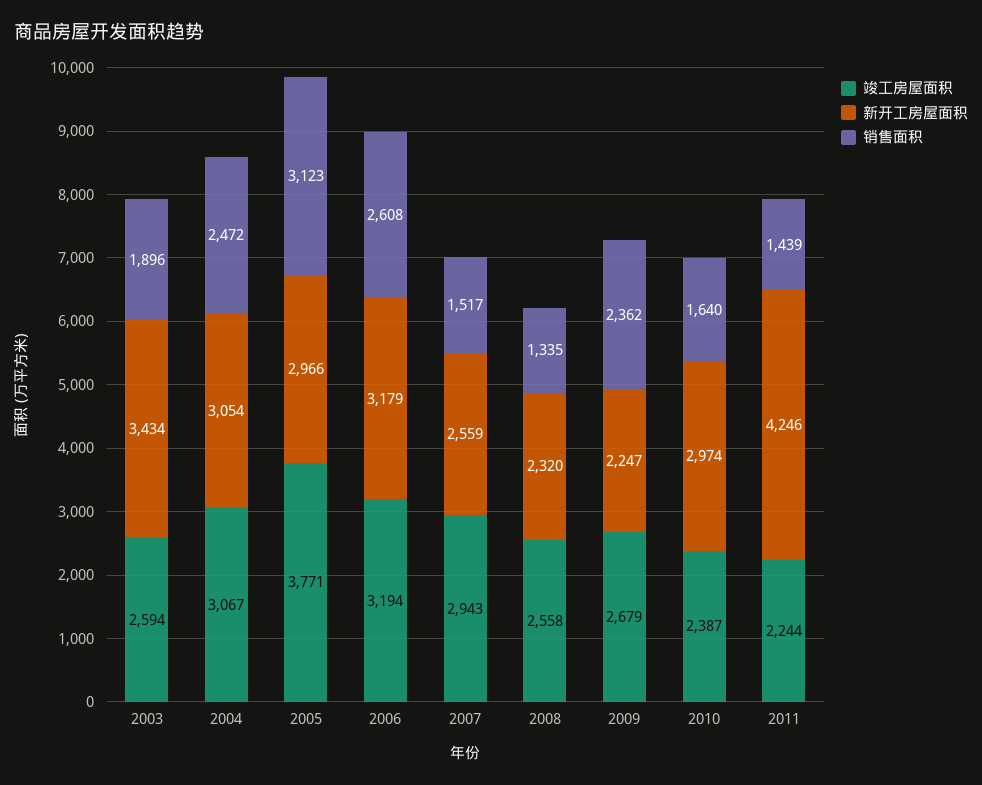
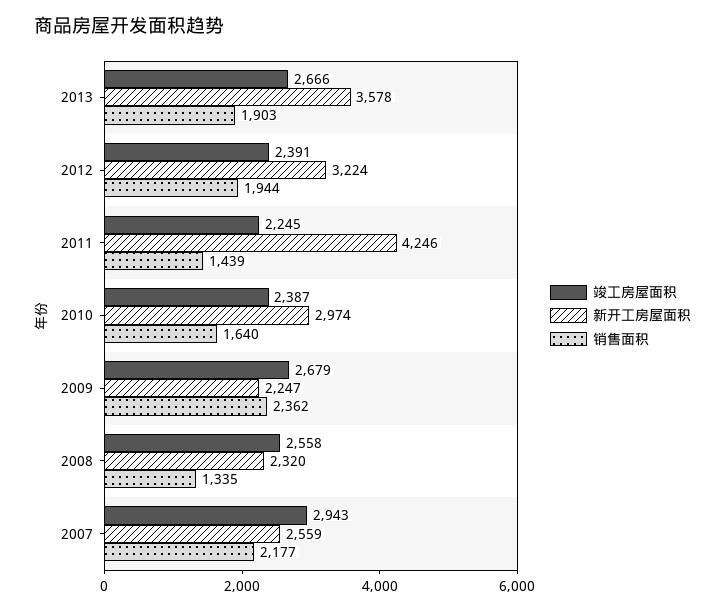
竣工房屋面积, 2003: 2594 -> none
新开工房屋面积, 2003: 3434 -> none
销售面积, 2003: 1896 -> none
竣工房屋面积, 2004: 3067 -> none
新开工房屋面积, 2004: 3054 -> none
销售面积, 2004: 2472 -> none
竣工房屋面积, 2005: 3771 -> none
新开工房屋面积, 2005: 2966 -> none
销售面积, 2005: 3123 -> none
竣工房屋面积, 2006: 3194 -> none
新开工房屋面积, 2006: 3179 -> none
销售面积, 2006: 2608 -> none
销售面积, 2007: 1517 -> 2177
竣工房屋面积, 2011: 2244 -> 2245
竣工房屋面积, 2013: none -> 2666
新开工房屋面积, 2013: none -> 3578
销售面积, 2013: none -> 1903
竣工房屋面积, 2012: none -> 2391
新开工房屋面积, 2012: none -> 3224
销售面积, 2012: none -> 1944

